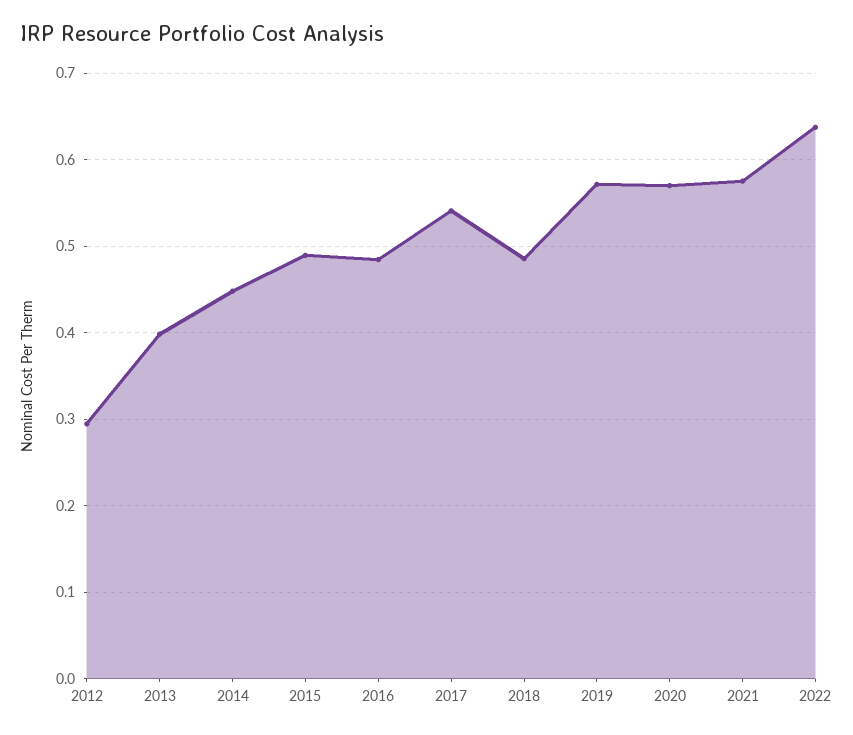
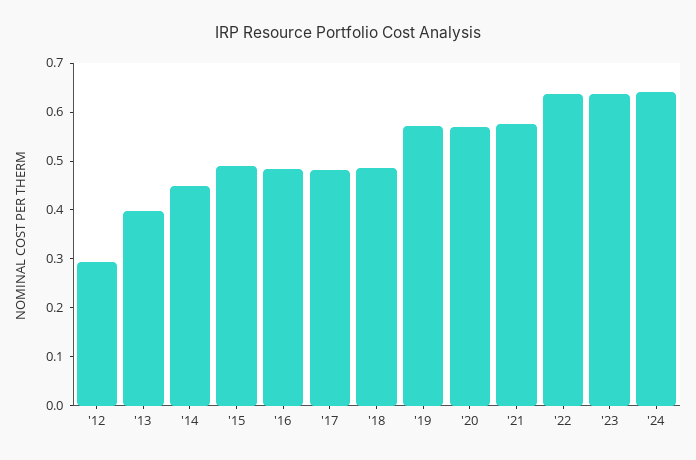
2017: 0.54 -> 0.48
'23: none -> 0.64
'24: none -> 0.64

